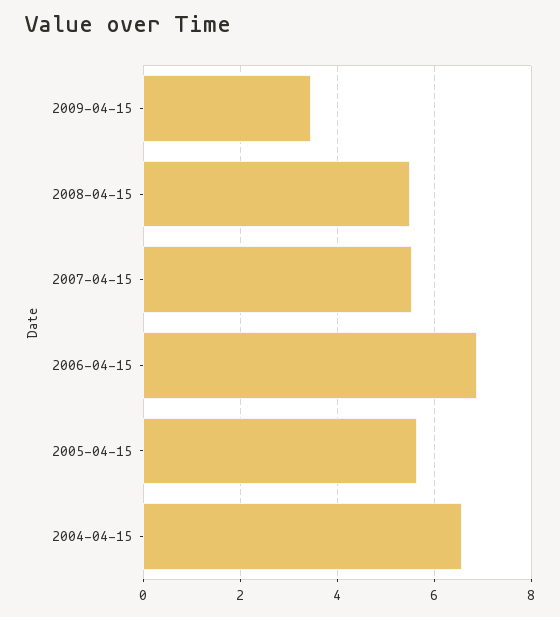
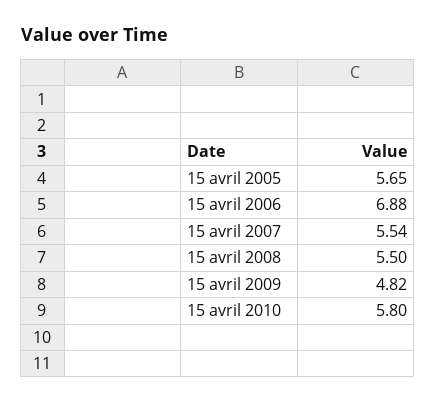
2009-04-15: 3.4 -> 4.82
2004-04-15: 6.6 -> none
15 avril 2010: none -> 5.8

